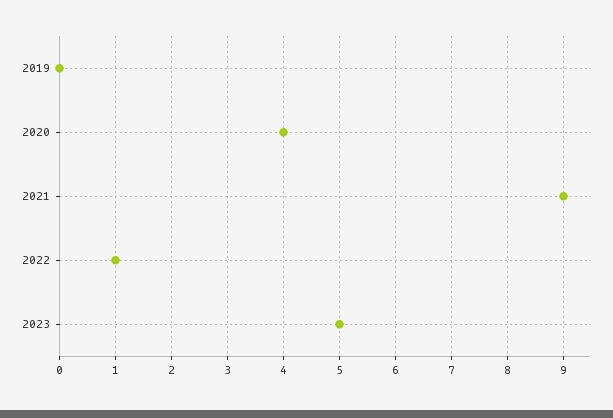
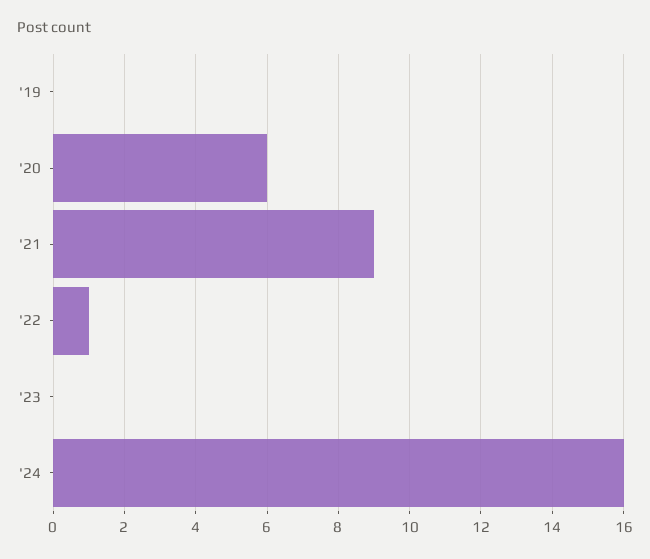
2020: 4 -> 6
2023: 5 -> 0
'24: none -> 16

